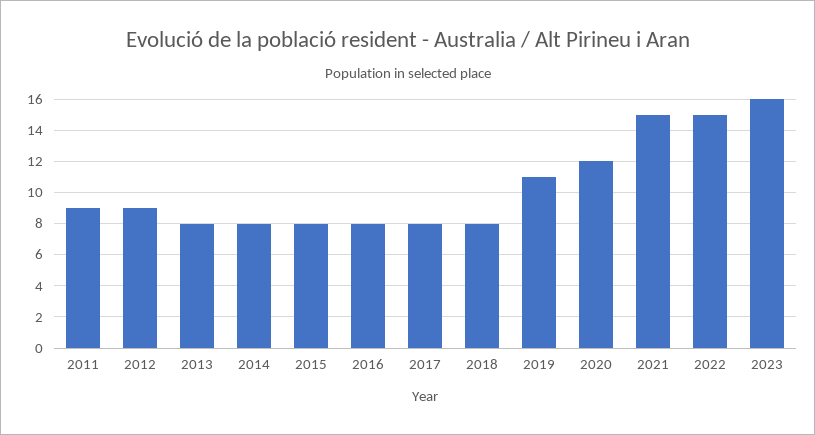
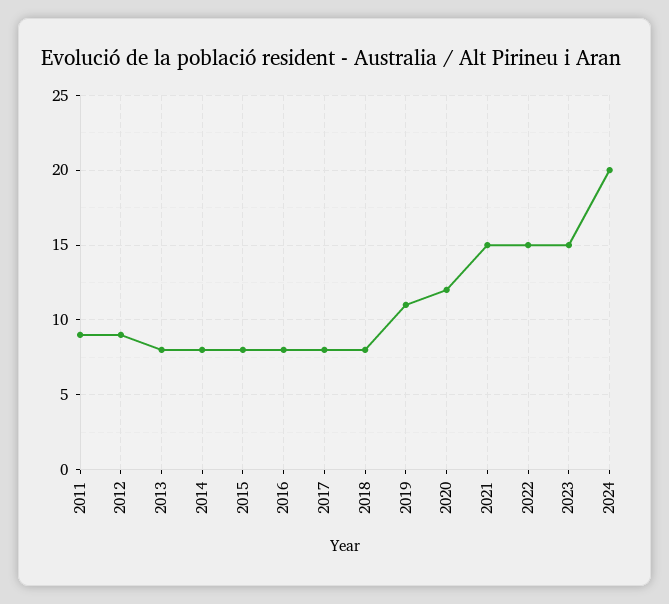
2023: 16 -> 15
2024: none -> 20

